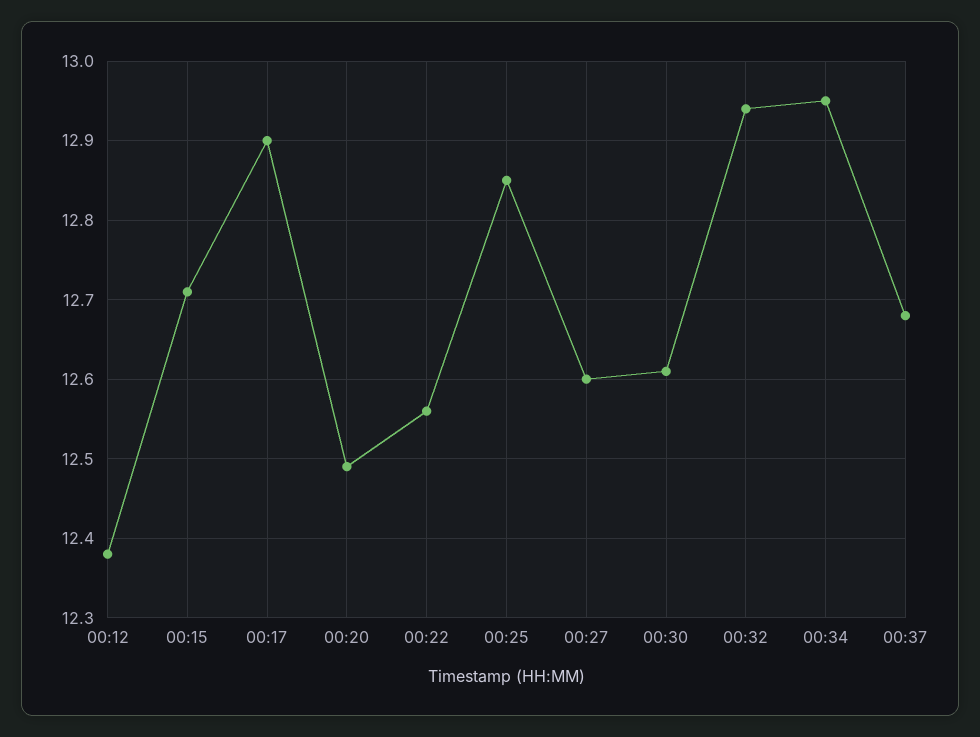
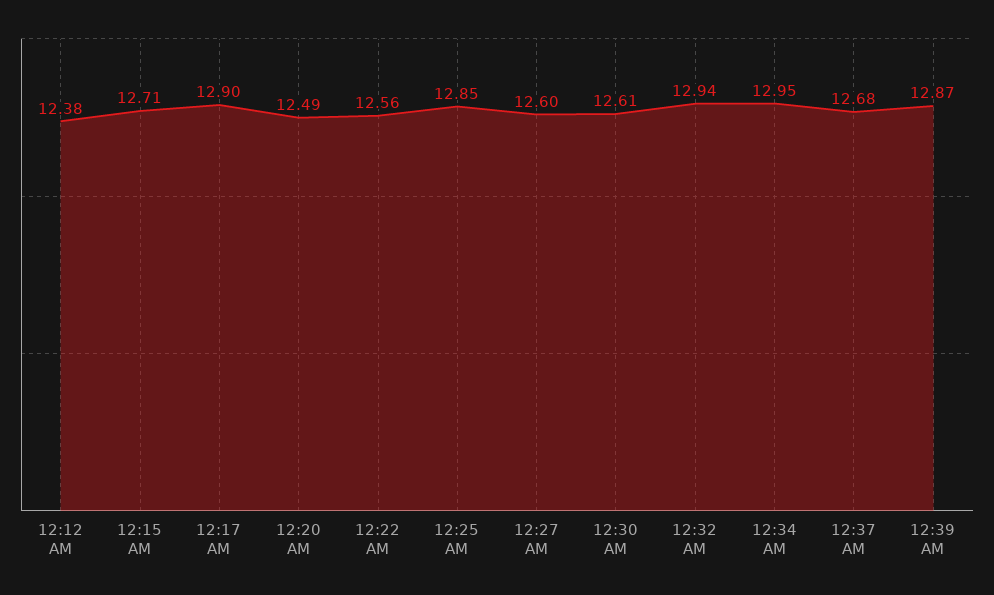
12:39 AM: none -> 12.87

